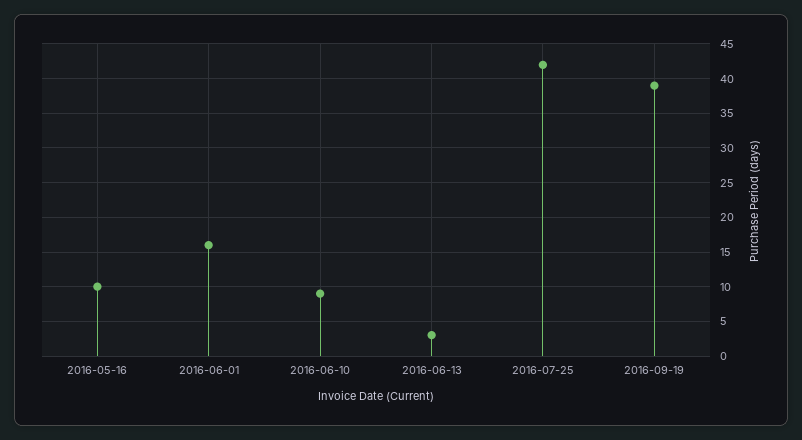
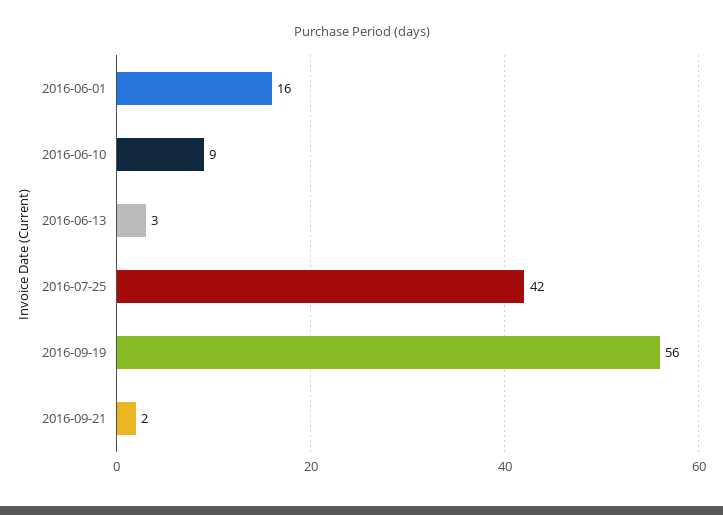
2016-05-16: 10 -> none
2016-09-19: 39 -> 56
2016-09-21: none -> 2

